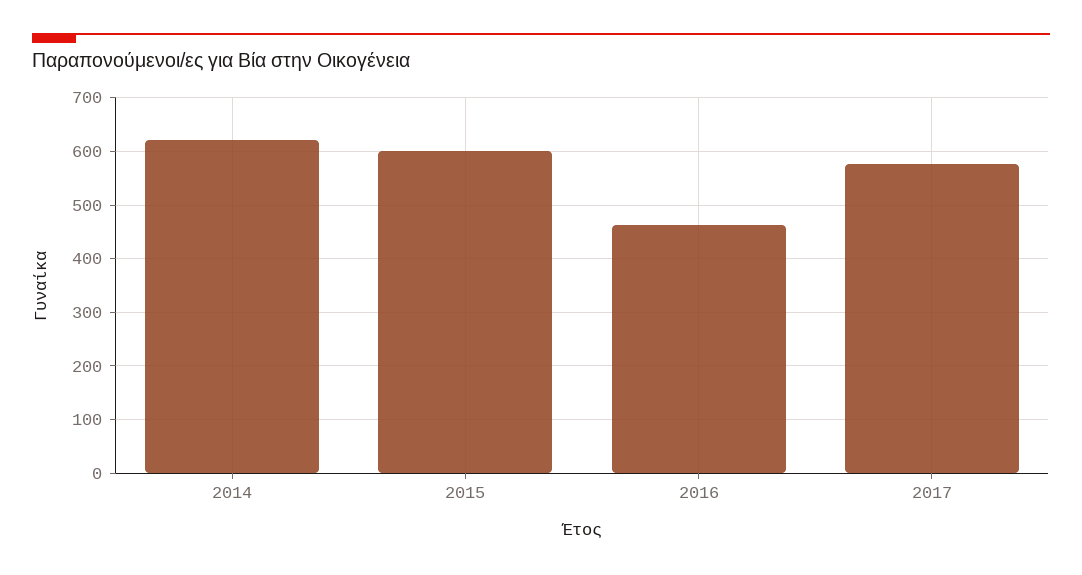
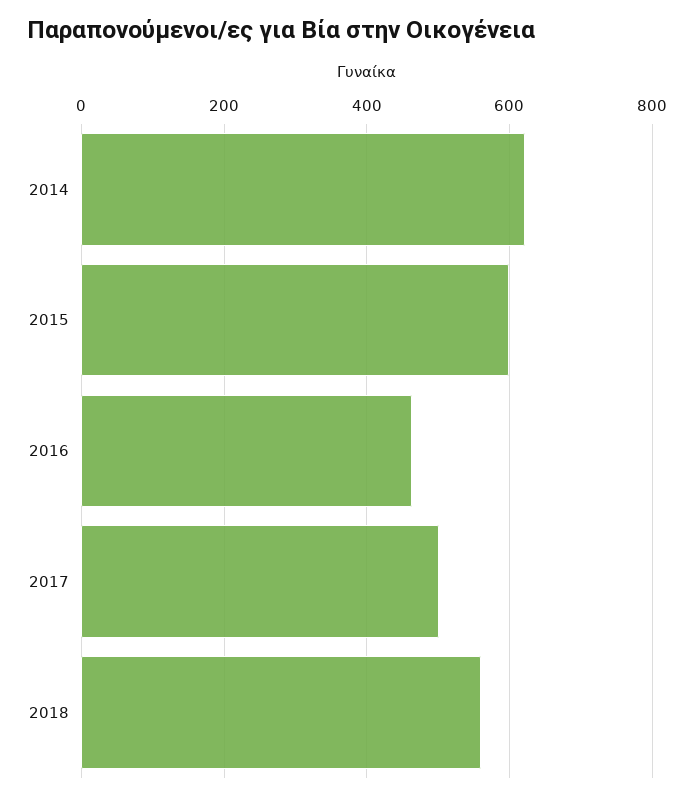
2017: 580 -> 500
2018: none -> 560

